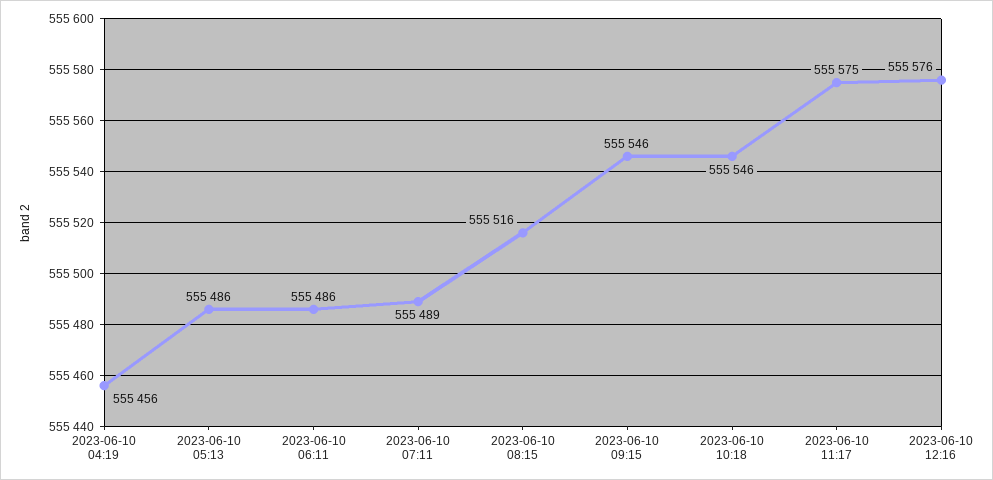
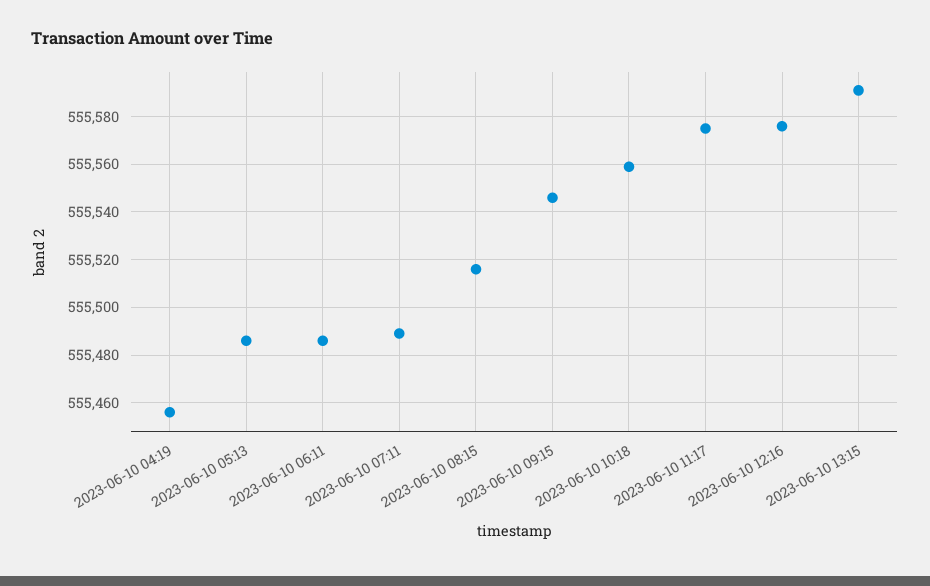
2023-06-10 10:18: 555546 -> 555560
2023-06-10 13:15: none -> 555590

